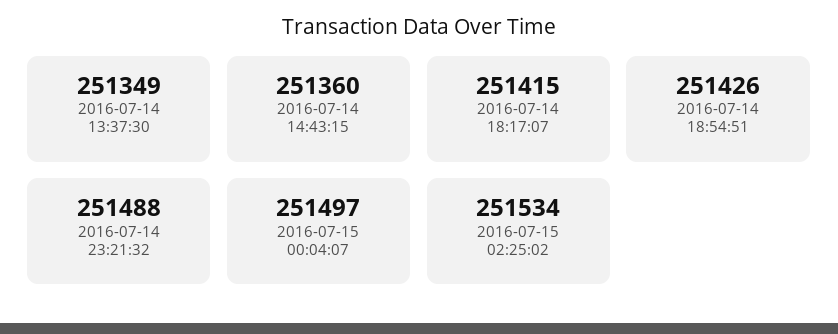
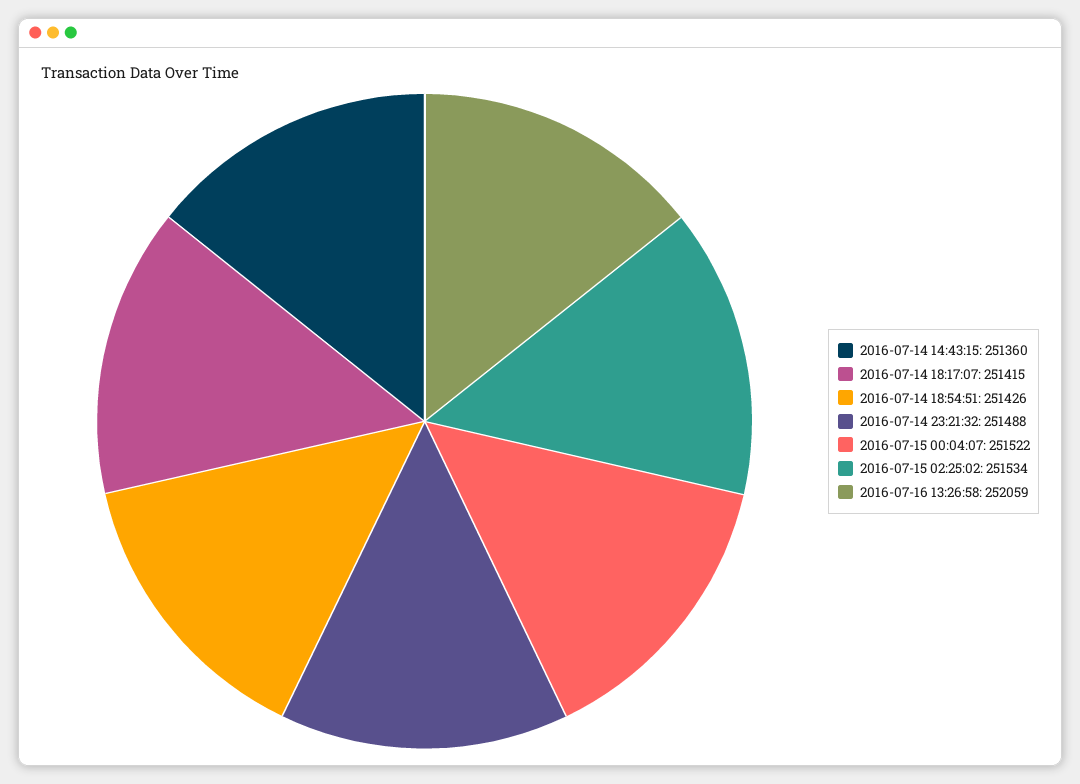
2016-07-14 13:37:30: 251349 -> none
2016-07-15 00:04:07: 251497 -> 251522
2016-07-16 13:26:58: none -> 252059

